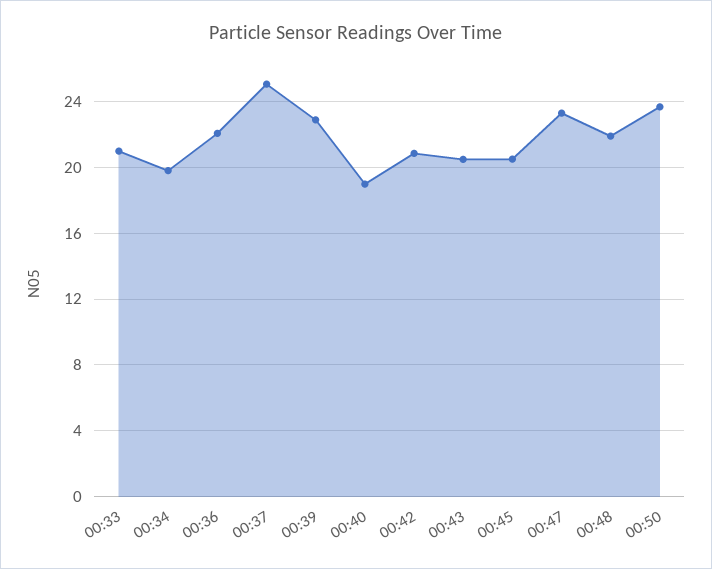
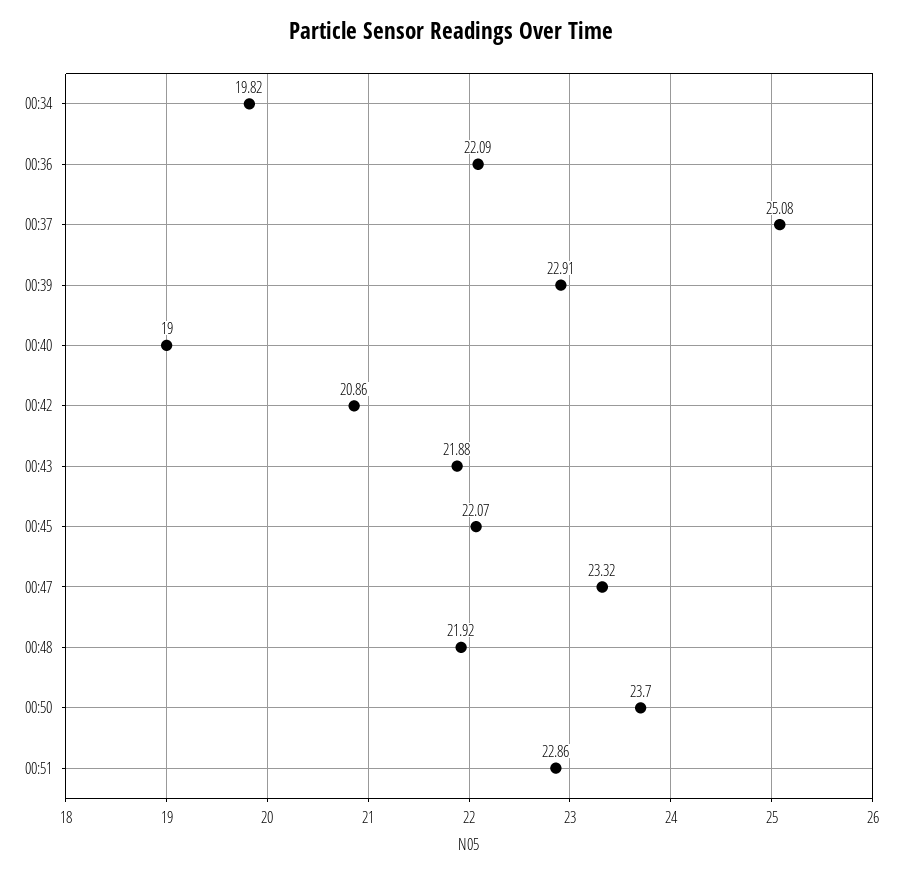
00:33: 21 -> none
00:43: 20.5 -> 21.88
00:45: 20.5 -> 22.07
00:51: none -> 22.86

